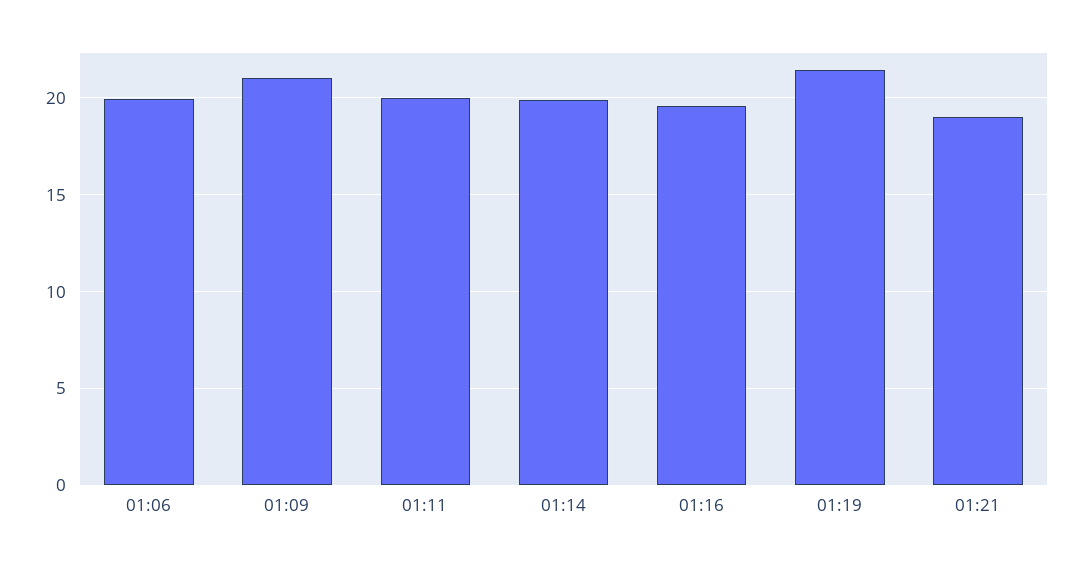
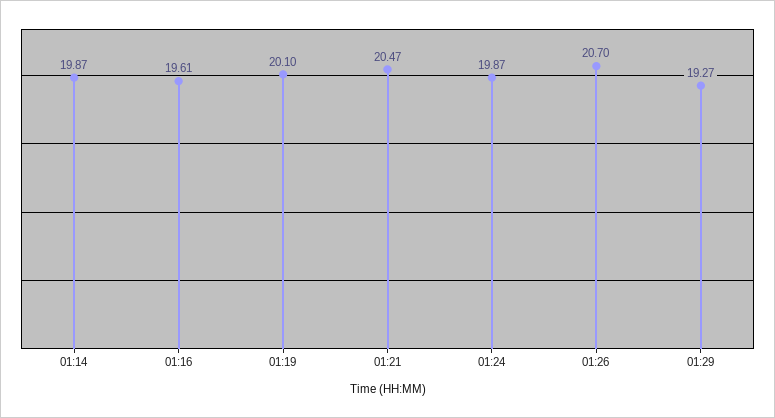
01:06: 20 -> none
01:09: 21 -> none
01:11: 20 -> none
01:19: 21.5 -> 20.1
01:21: 19 -> 20.47
01:24: none -> 19.87
01:26: none -> 20.7
01:29: none -> 19.27

